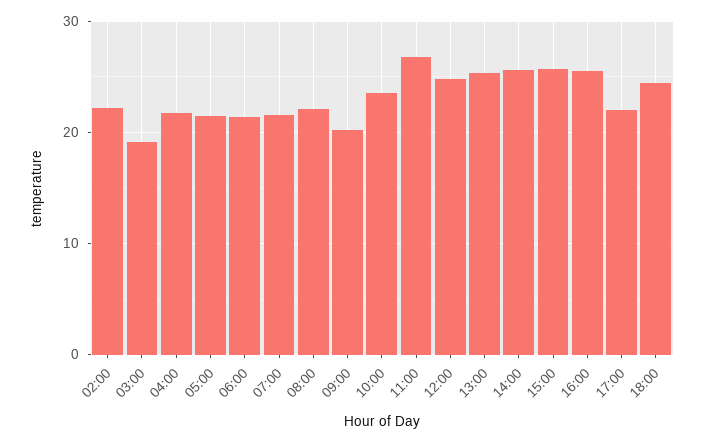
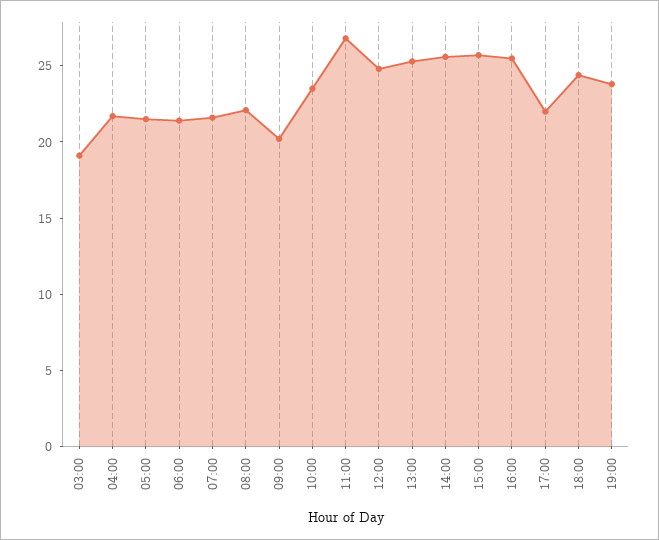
02:00: 22 -> none
19:00: none -> 24

